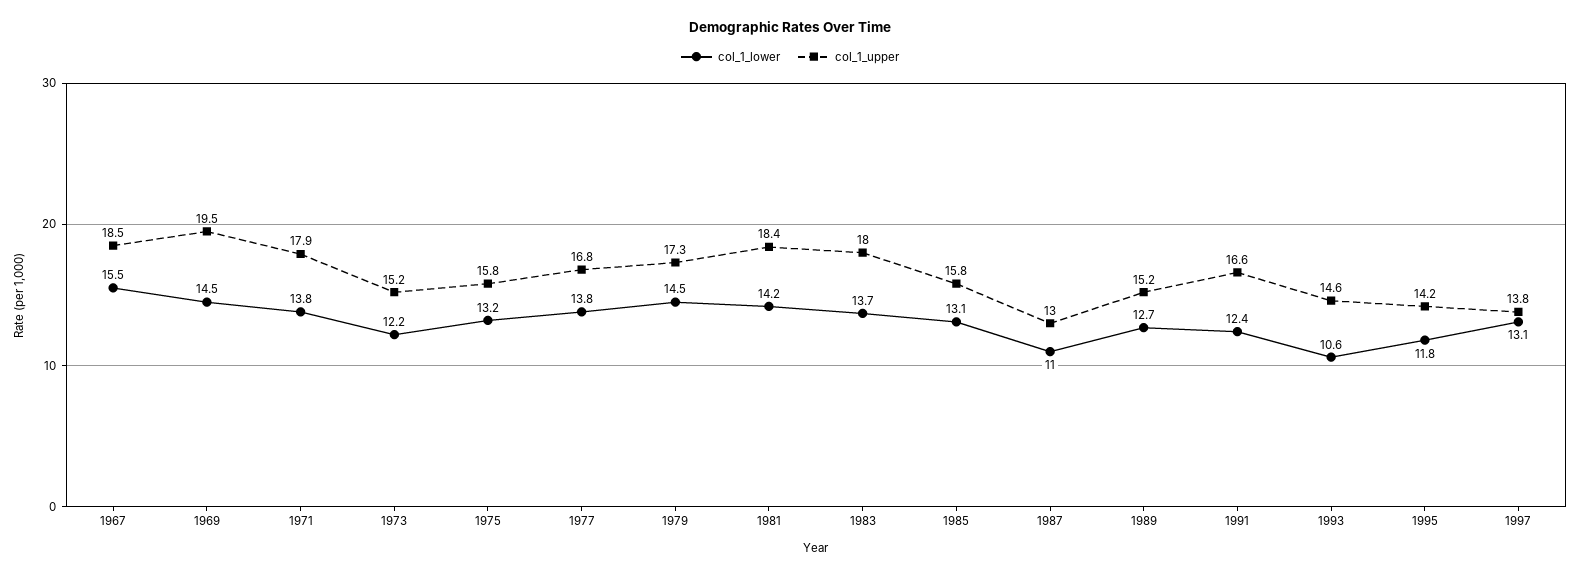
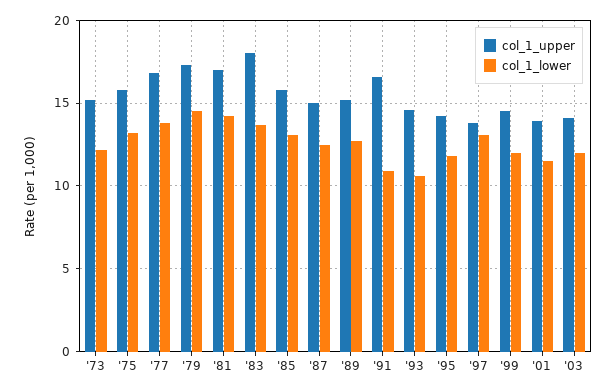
col_1_lower, 1967: 15.5 -> none
col_1_upper, 1967: 18.5 -> none
col_1_lower, 1969: 14.5 -> none
col_1_upper, 1969: 19.5 -> none
col_1_lower, 1971: 13.8 -> none
col_1_upper, 1971: 17.9 -> none
col_1_upper, 1981: 18.4 -> 17
col_1_lower, 1987: 11 -> 12.5
col_1_upper, 1987: 13 -> 15
col_1_lower, 1991: 12.4 -> 11
col_1_upper, '99: none -> 14.5
col_1_lower, '99: none -> 12
col_1_upper, '01: none -> 14
col_1_lower, '01: none -> 11.5
col_1_upper, '03: none -> 14
col_1_lower, '03: none -> 12

